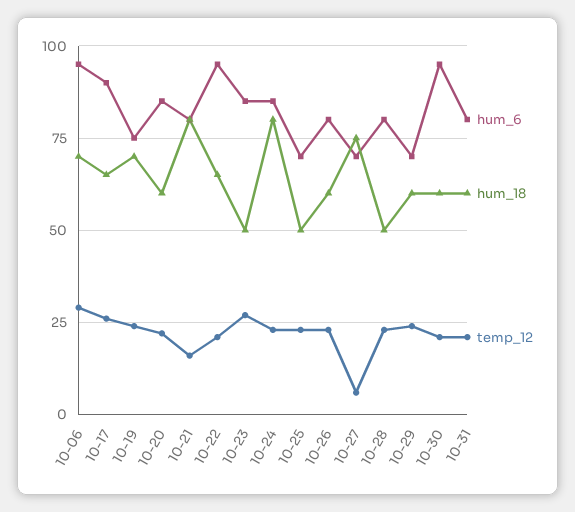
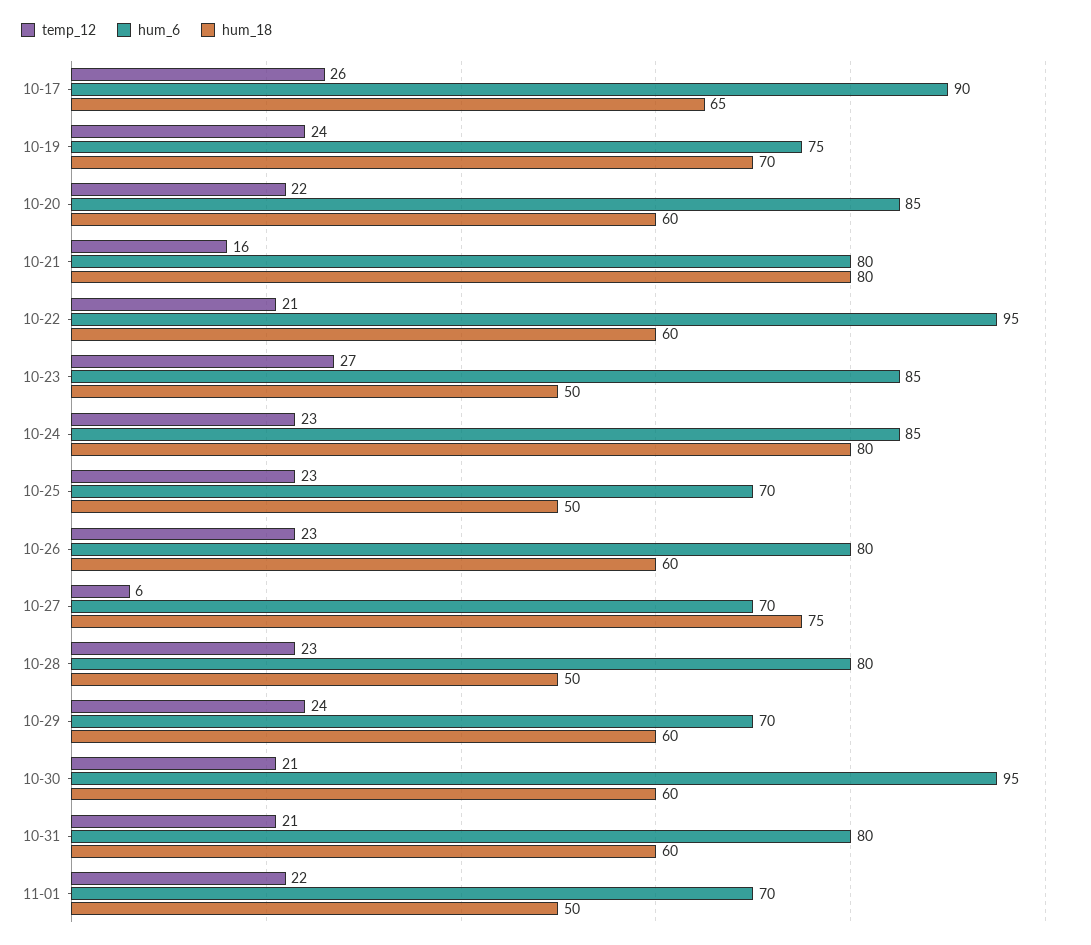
hum_6, 10-06: 95 -> none
hum_18, 10-06: 70 -> none
temp_12, 10-06: 30 -> none
hum_18, 10-22: 65 -> 60
temp_12, 11-01: none -> 22
hum_6, 11-01: none -> 70
hum_18, 11-01: none -> 50

